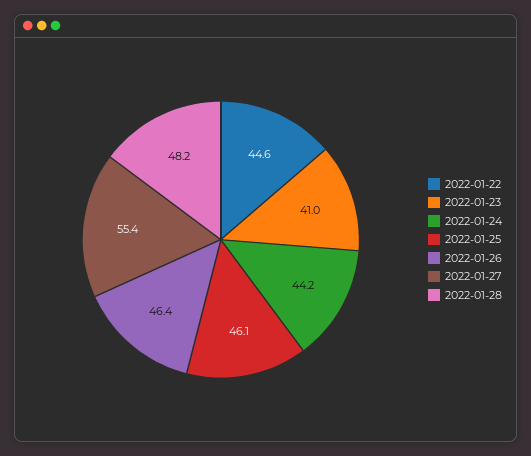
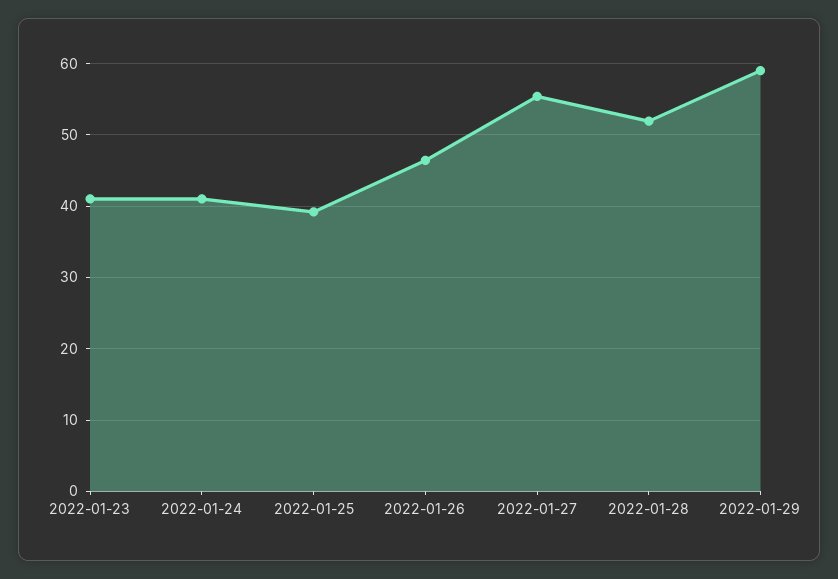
2022-01-22: 44.6 -> none
2022-01-24: 44.2 -> 41
2022-01-25: 46.1 -> 39
2022-01-28: 48.2 -> 52
2022-01-29: none -> 59

